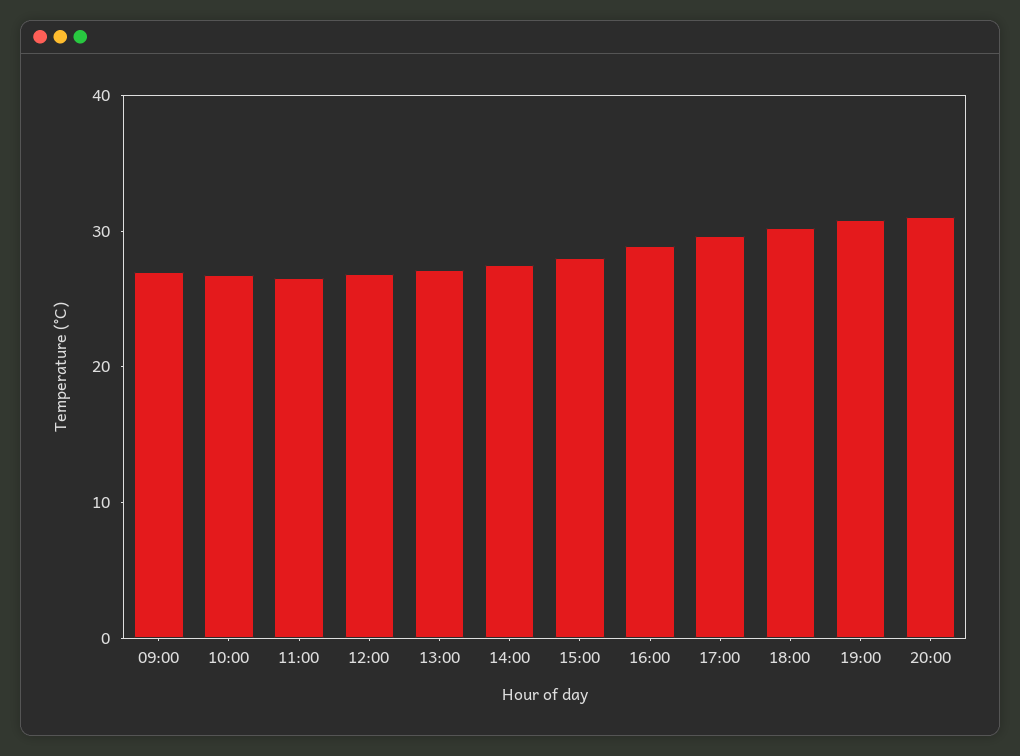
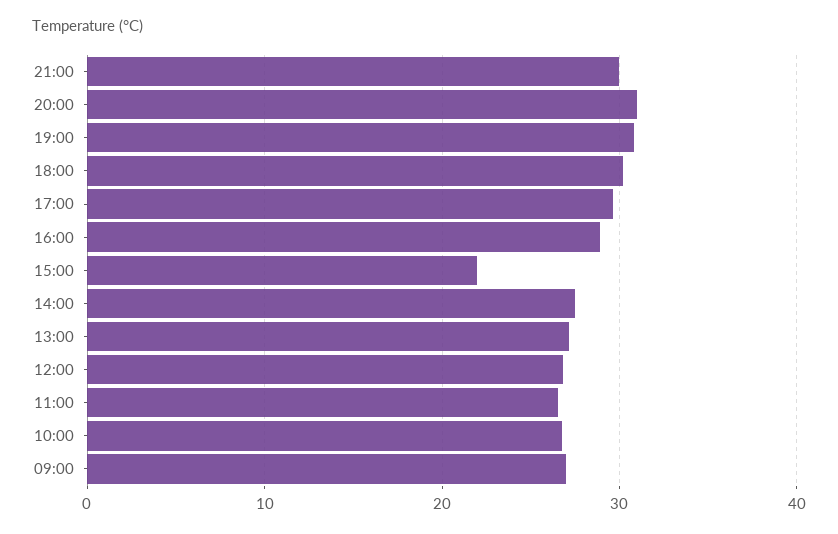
15:00: 28 -> 22
21:00: none -> 30

